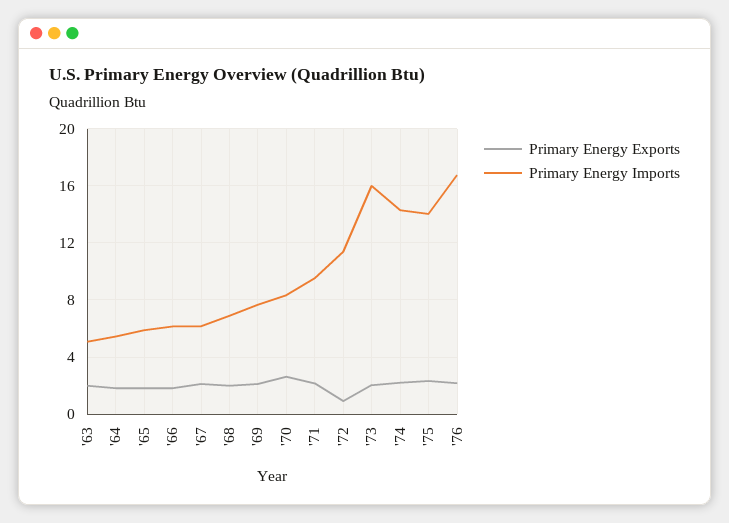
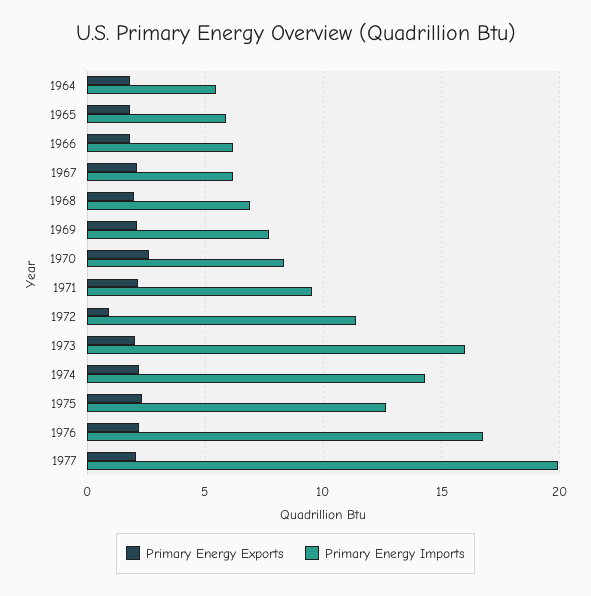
Primary Energy Exports, '63: 2 -> none
Primary Energy Imports, '63: 5 -> none
Primary Energy Imports, '75: 14 -> 12.5
Primary Energy Exports, 1977: none -> 2
Primary Energy Imports, 1977: none -> 20

